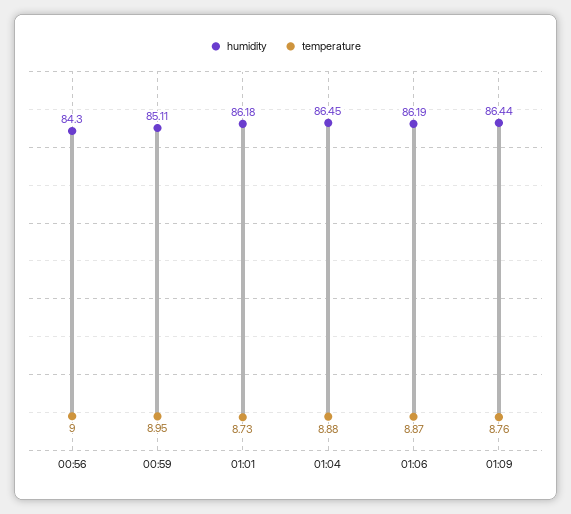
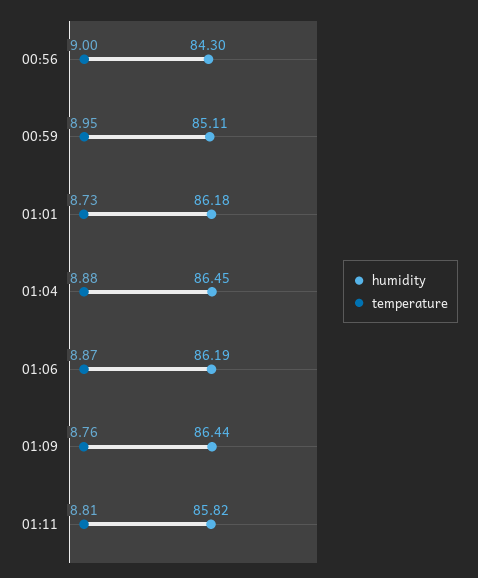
humidity, 01:11: none -> 85.82
temperature, 01:11: none -> 8.81

